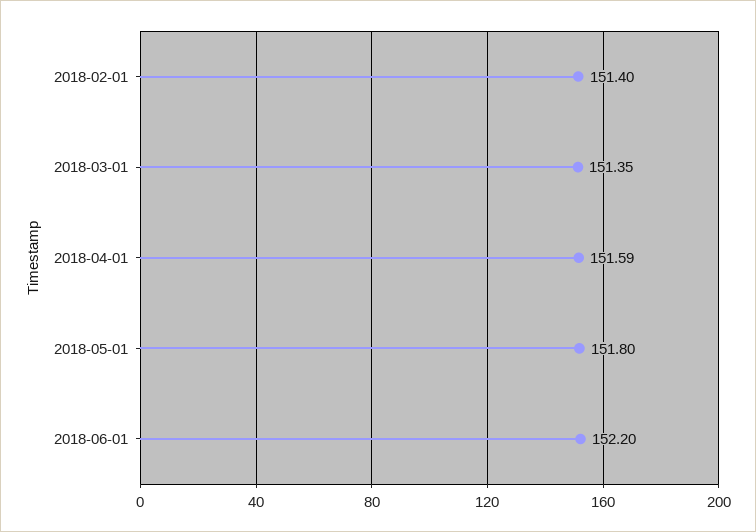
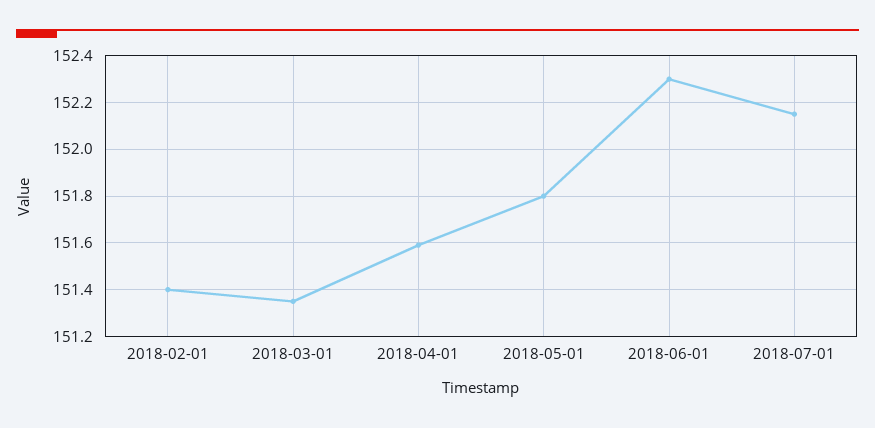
2018-06-01: 152.2 -> 152.3
2018-07-01: none -> 152.15

